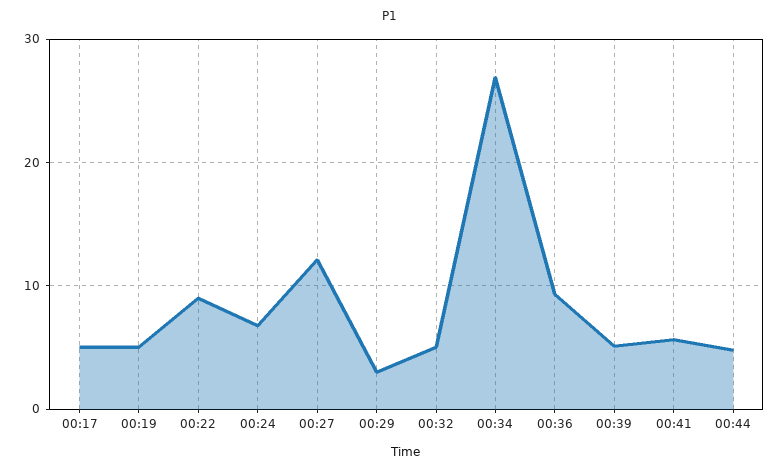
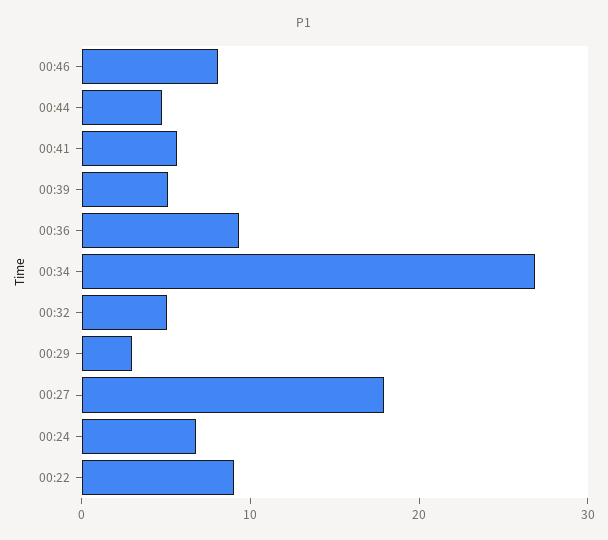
00:17: 5 -> none
00:19: 5 -> none
00:27: 12 -> 18
00:46: none -> 8

